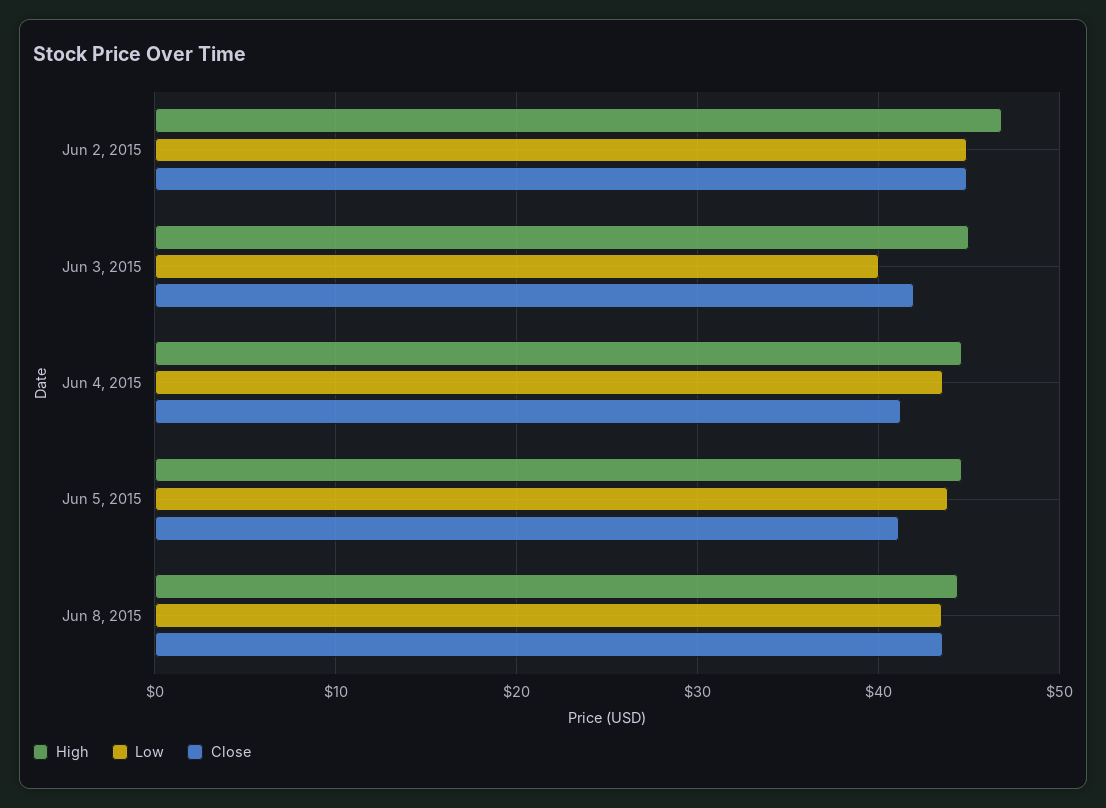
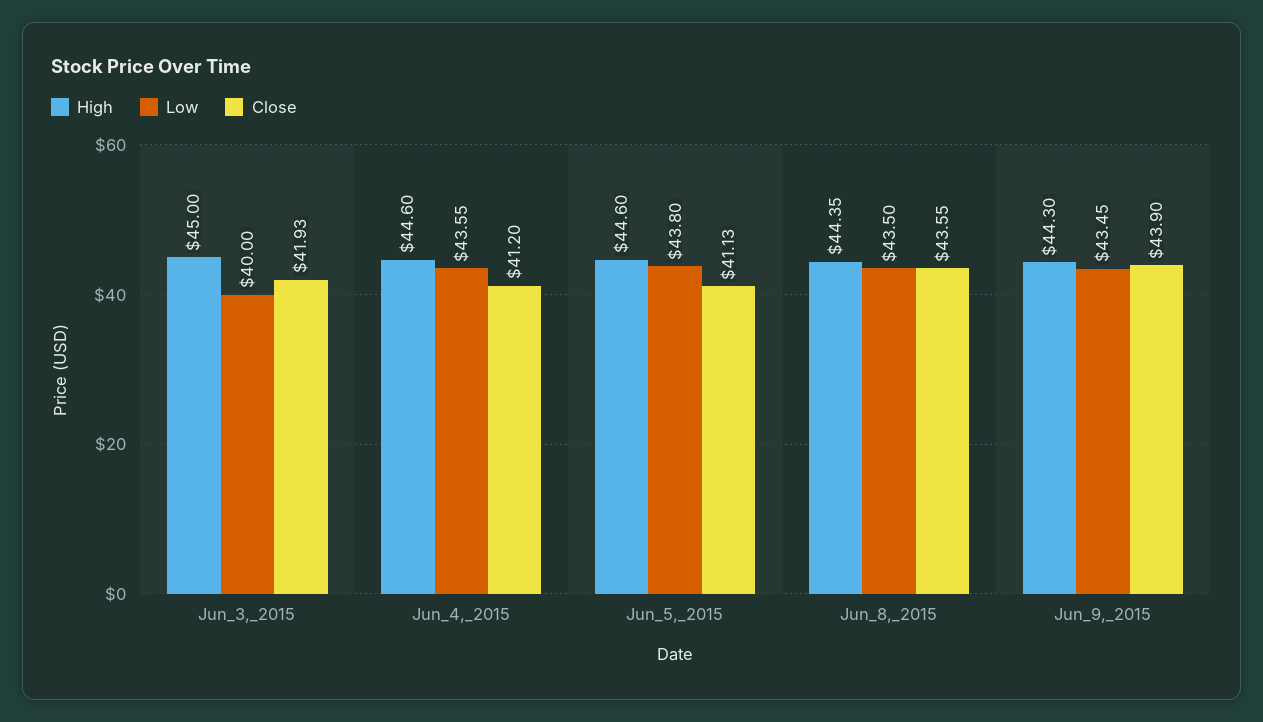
High, Jun 2, 2015: 47 -> none
Low, Jun 2, 2015: 45 -> none
Close, Jun 2, 2015: 45 -> none
High, Jun_9,_2015: none -> 44.3
Low, Jun_9,_2015: none -> 43.45
Close, Jun_9,_2015: none -> 43.9

